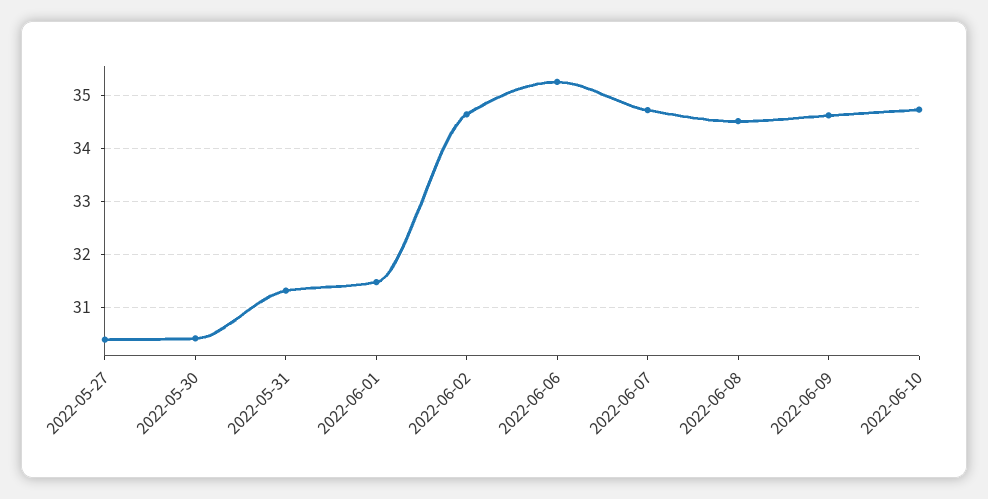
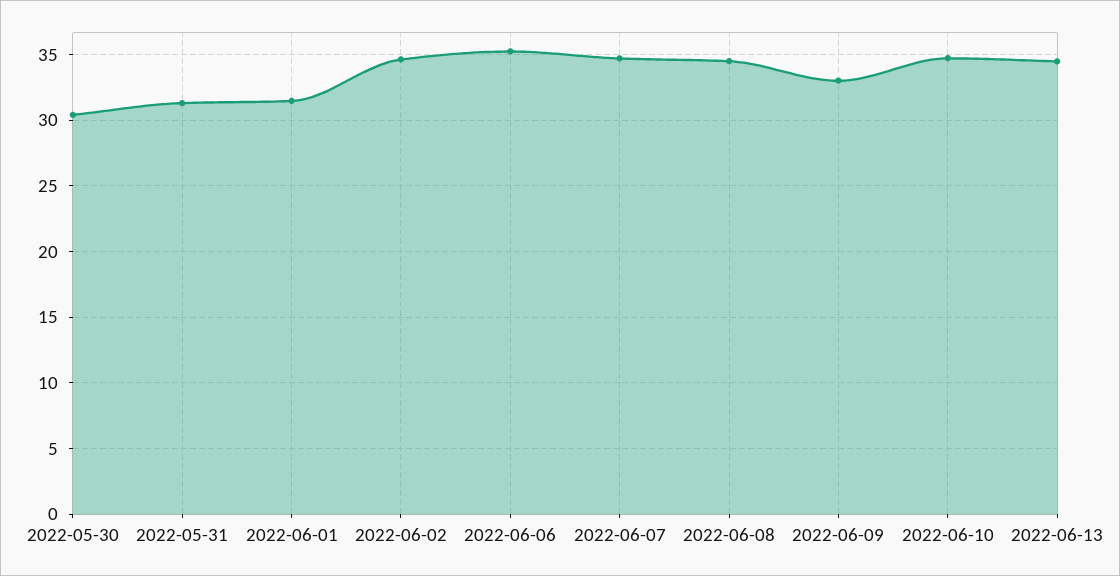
2022-05-27: 30.4 -> none
2022-06-09: 34.6 -> 33
2022-06-13: none -> 34.5

